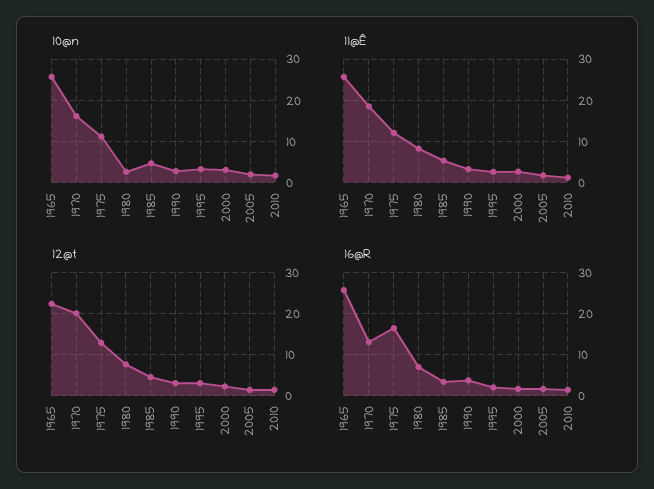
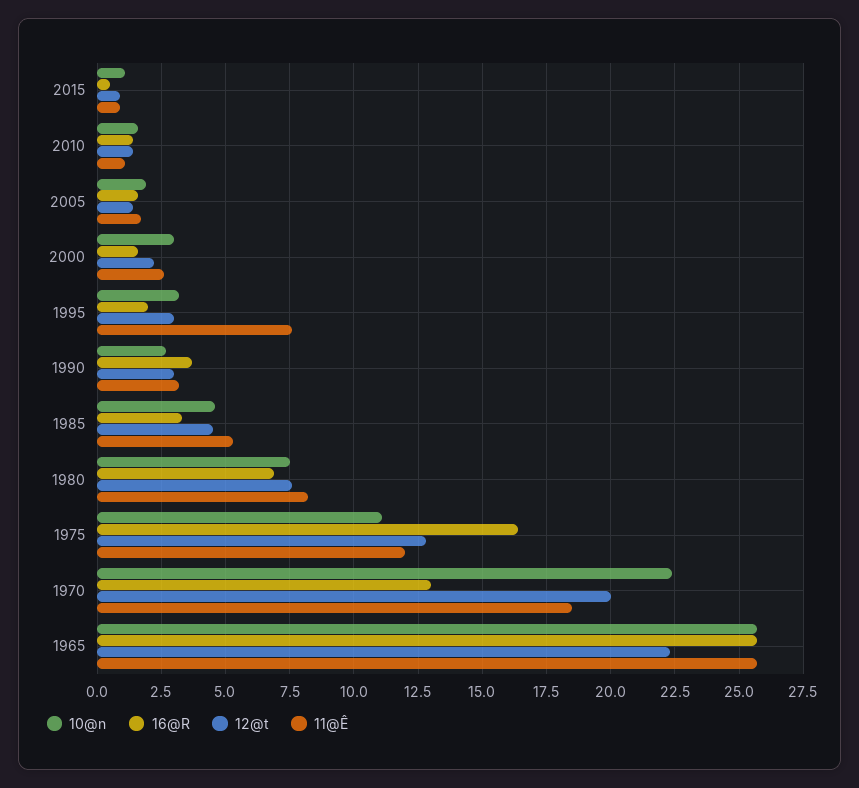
10@n, 1970: 16 -> 22.5
10@n, 1980: 2 -> 7.5
11@Ê, 1995: 2 -> 7.5
10@n, 2015: none -> 1
16@R, 2015: none -> 0.5
12@t, 2015: none -> 1
11@Ê, 2015: none -> 1

